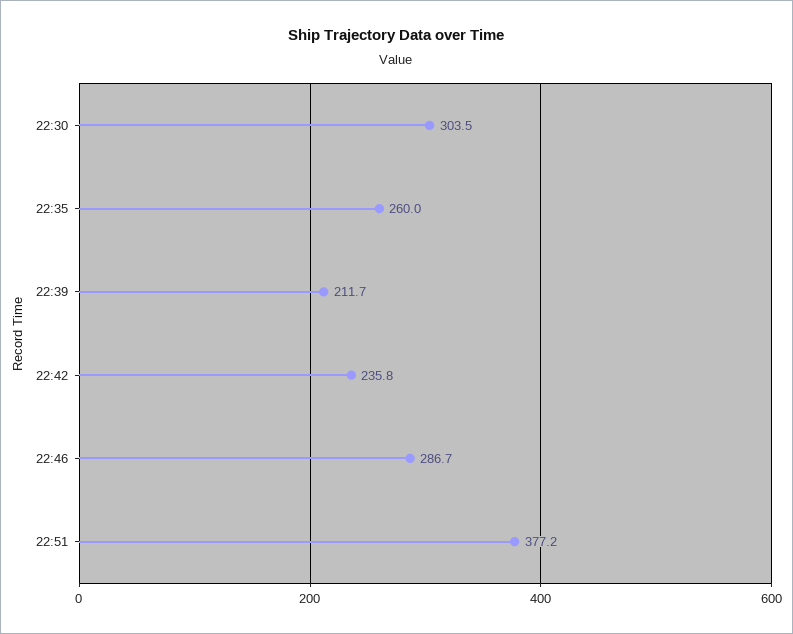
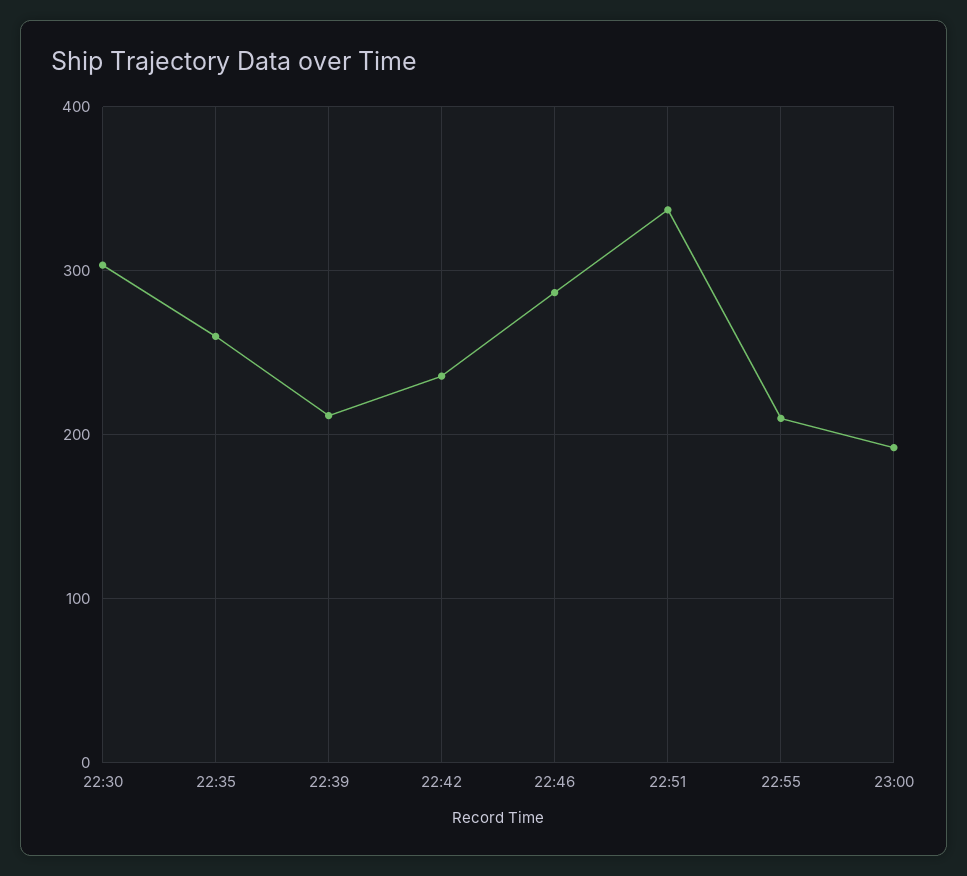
22:51: 377.2 -> 340
22:55: none -> 210
23:00: none -> 190

